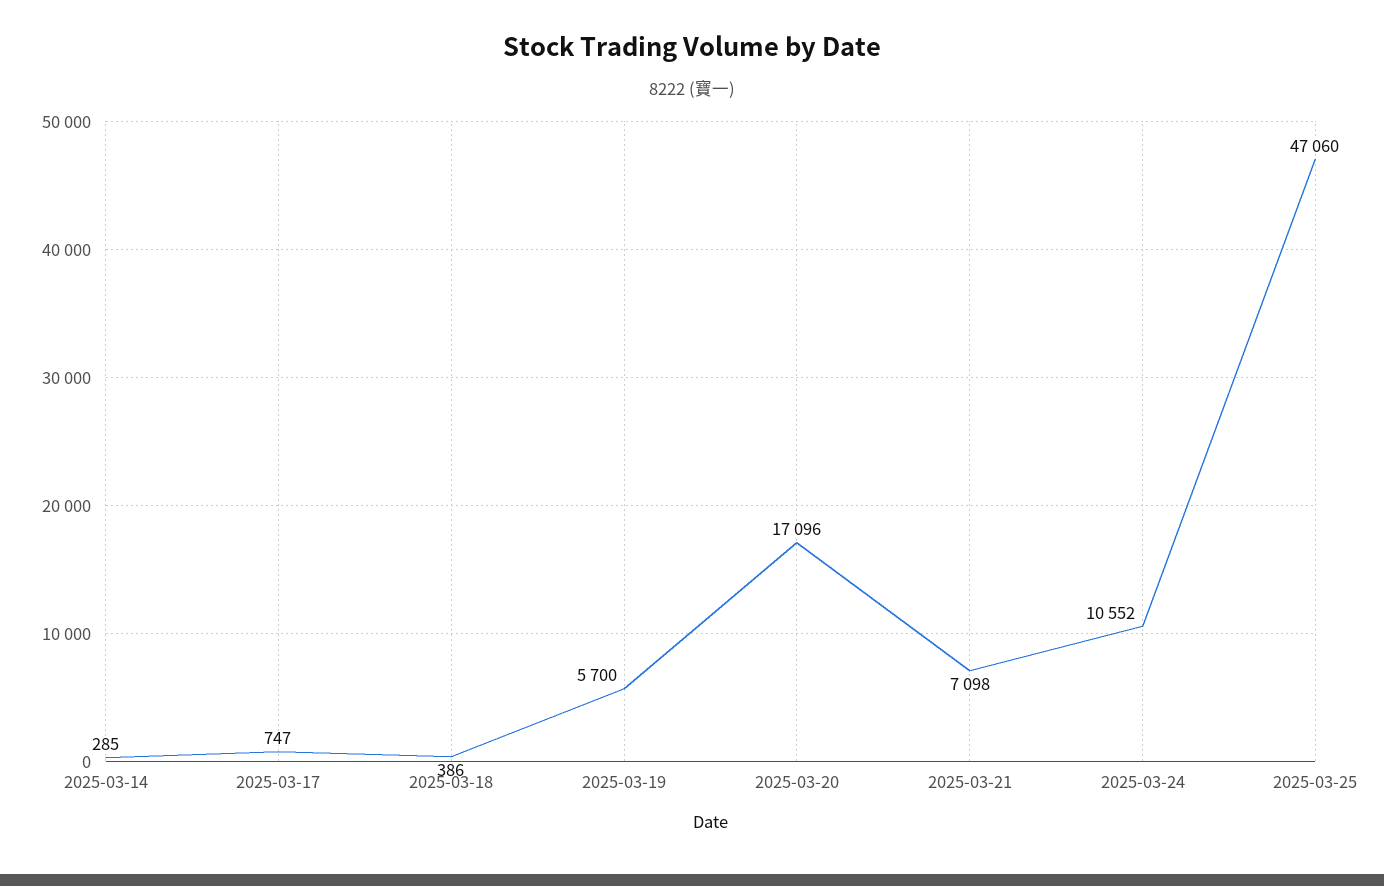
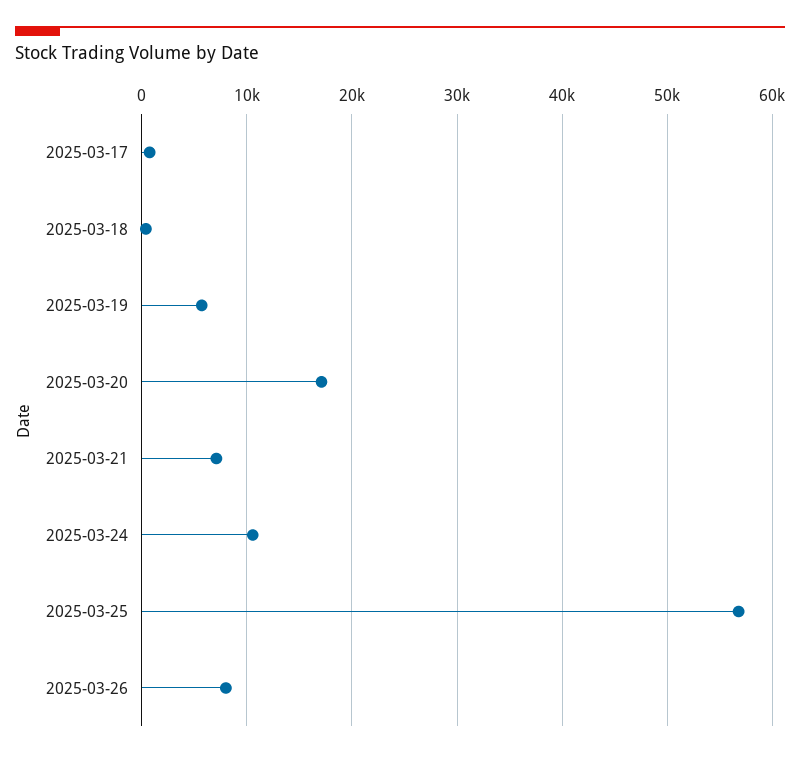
2025-03-14: 285 -> none
2025-03-25: 47060 -> 57000
2025-03-26: none -> 8000

